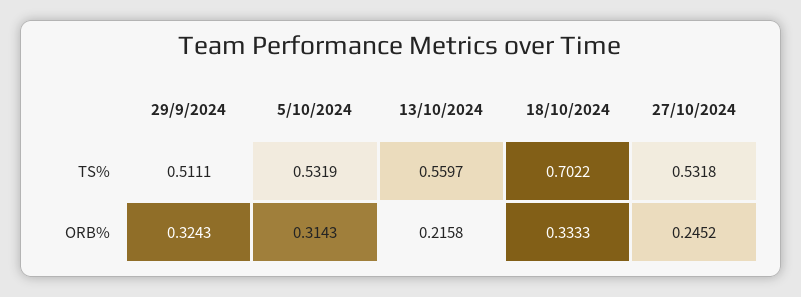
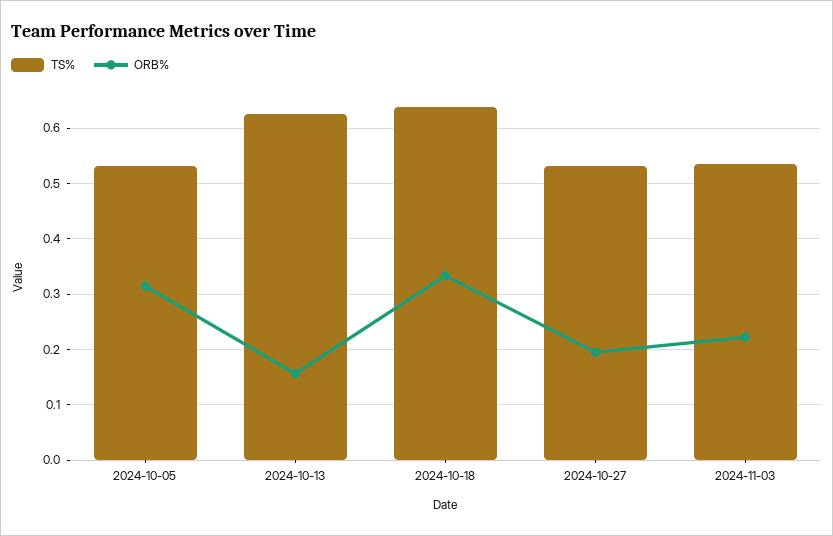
TS%, 29/9/2024: 0.5111 -> none
TS%, 13/10/2024: 0.5597 -> 0.62
TS%, 18/10/2024: 0.7022 -> 0.64
ORB%, 29/9/2024: 0.3243 -> none
ORB%, 13/10/2024: 0.2158 -> 0.16
ORB%, 27/10/2024: 0.2452 -> 0.2
TS%, 2024-11-03: none -> 0.54
ORB%, 2024-11-03: none -> 0.22

